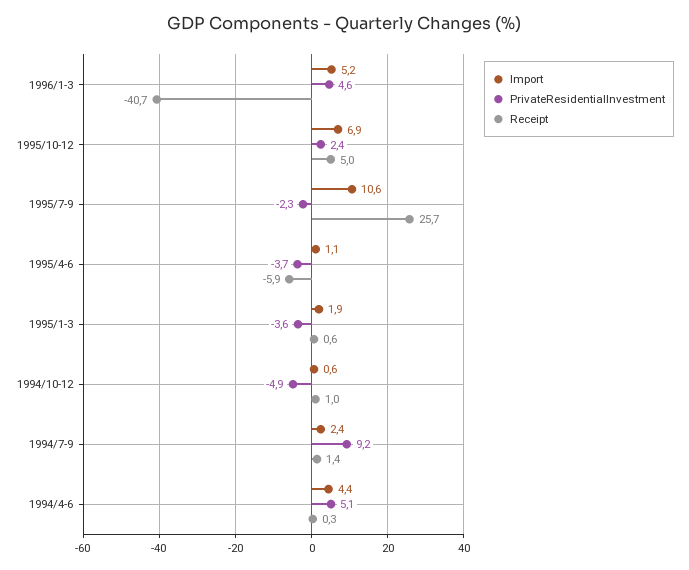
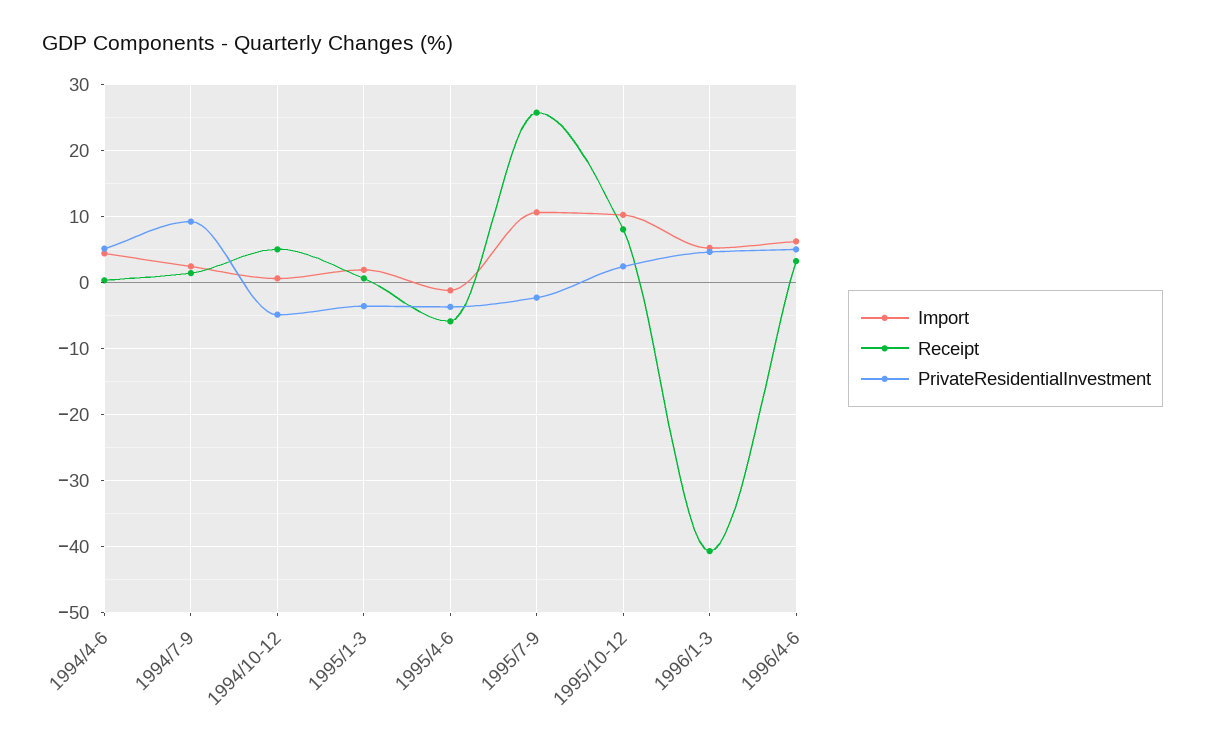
Import, 1995/10-12: 6.9 -> 10
Receipt, 1995/10-12: 5 -> 8
Import, 1995/4-6: 1.1 -> -1
Receipt, 1994/10-12: 1 -> 5
Import, 1996/4-6: none -> 6
Receipt, 1996/4-6: none -> 3
PrivateResidentialInvestment, 1996/4-6: none -> 5

